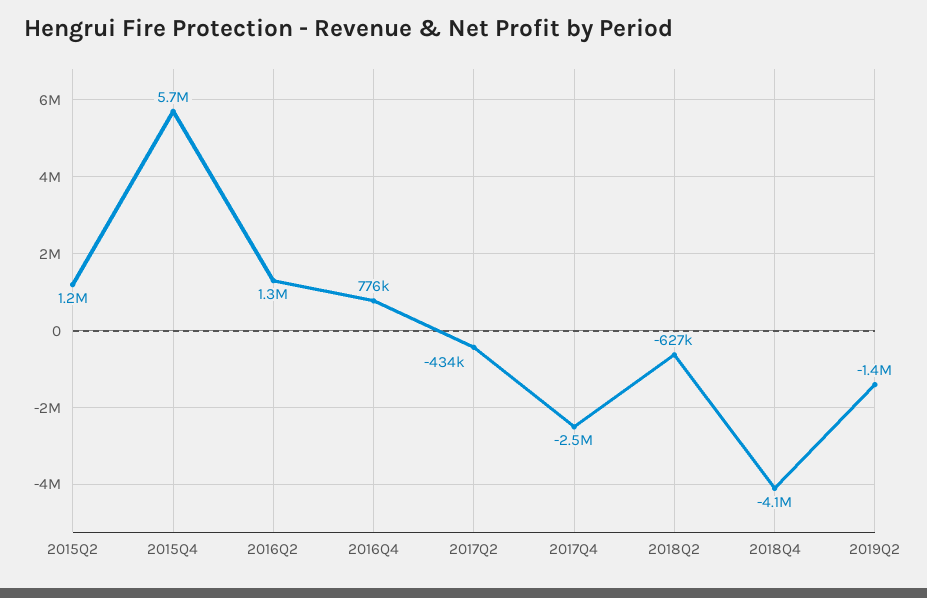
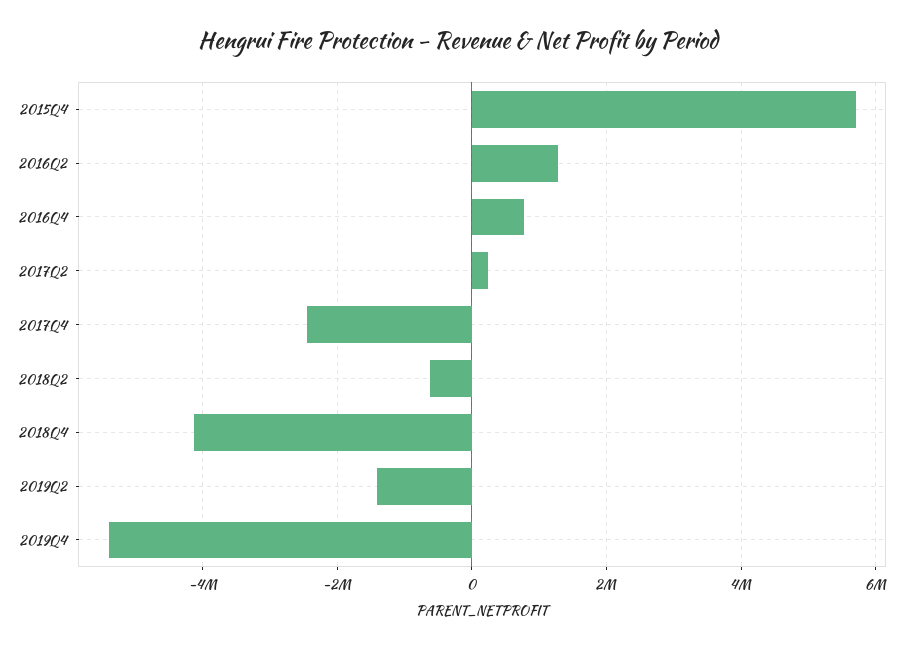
2015Q2: 1200000 -> none
2017Q2: -434000 -> 200000
2019Q4: none -> -5400000

